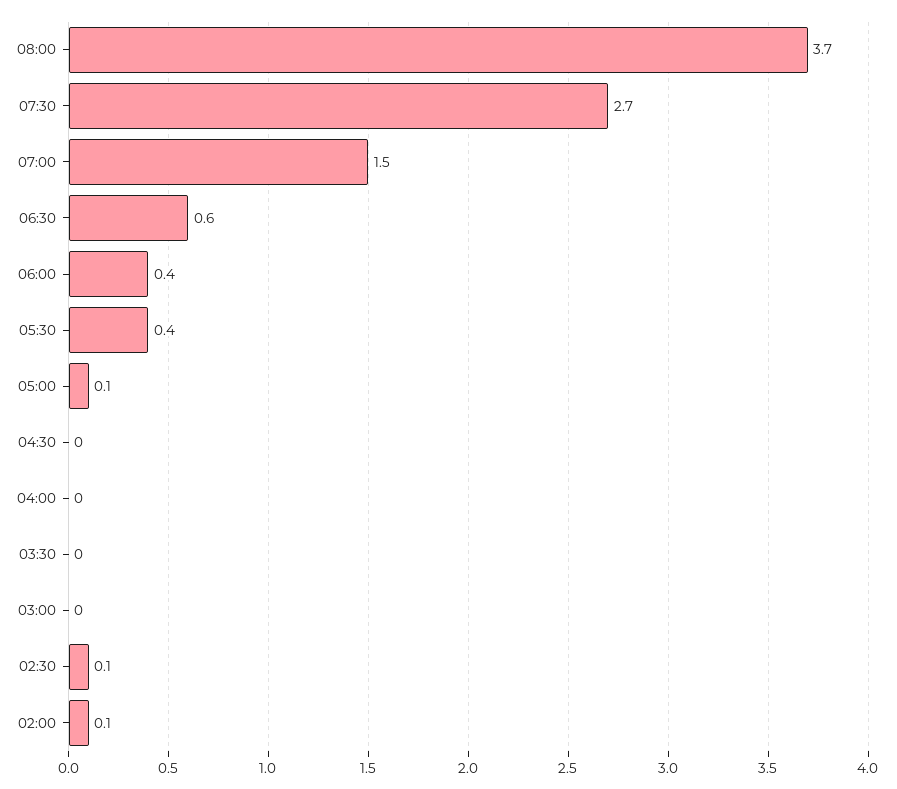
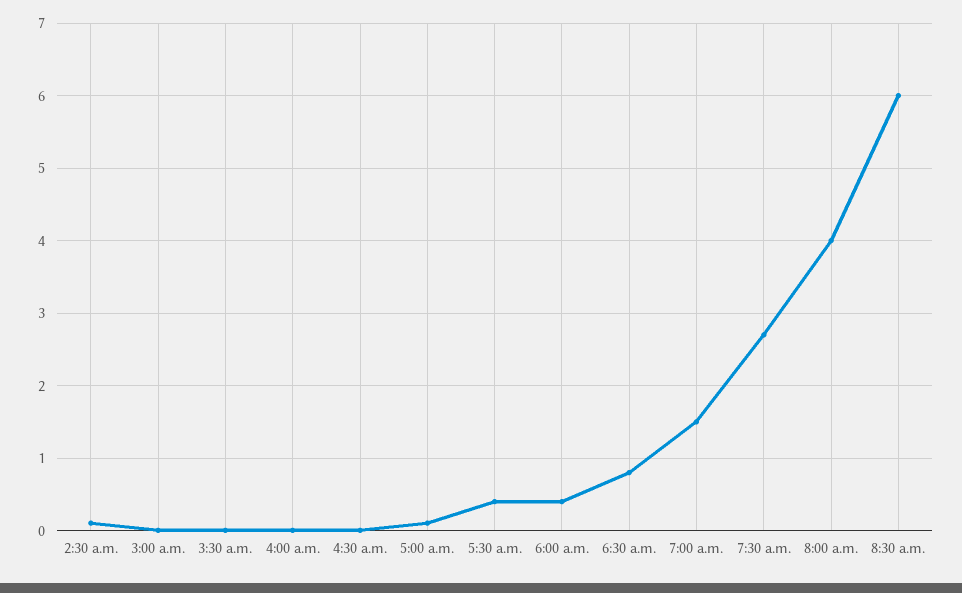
08:00: 3.7 -> 4
06:30: 0.6 -> 0.8
02:00: 0.1 -> none
8:30 a.m.: none -> 6

